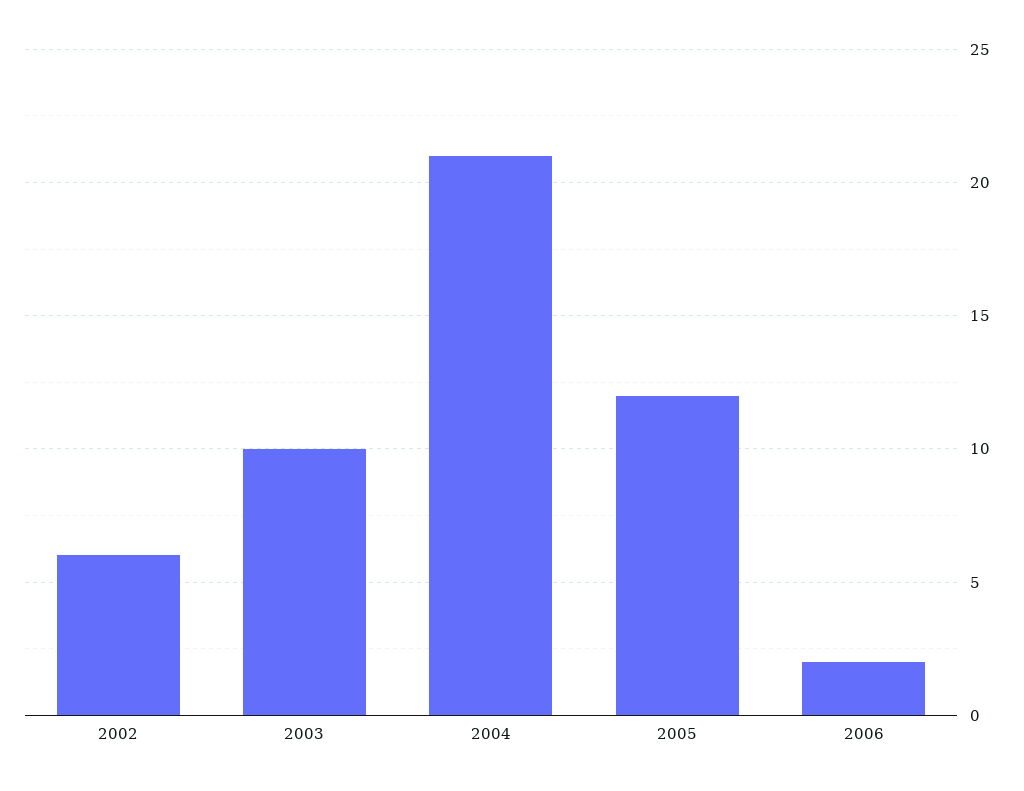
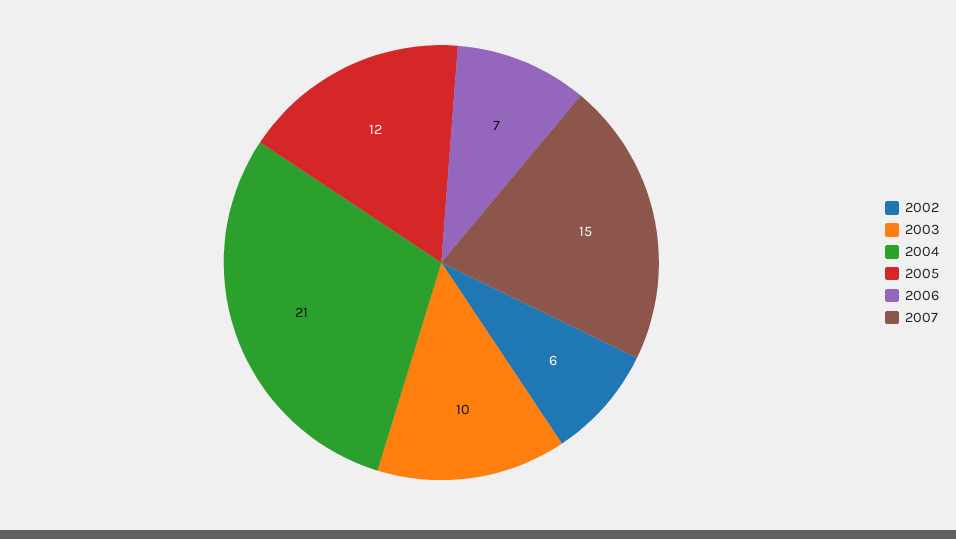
2006: 2 -> 7
2007: none -> 15

